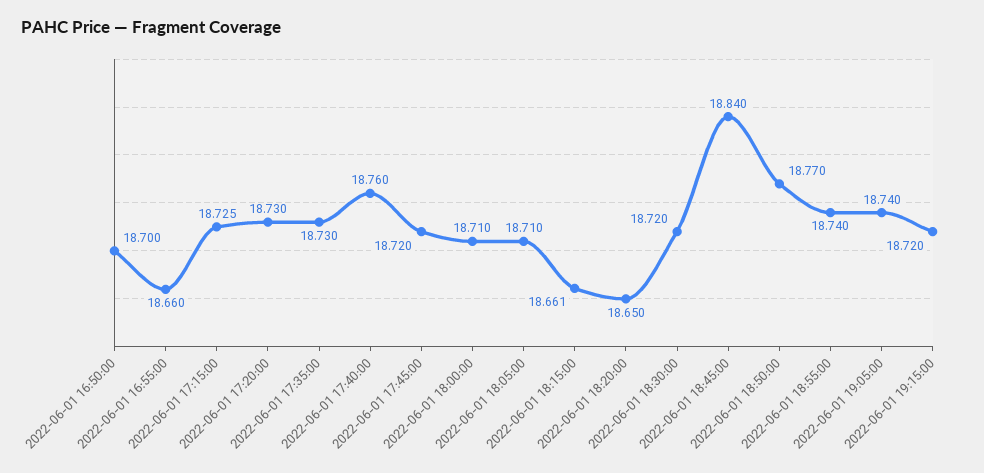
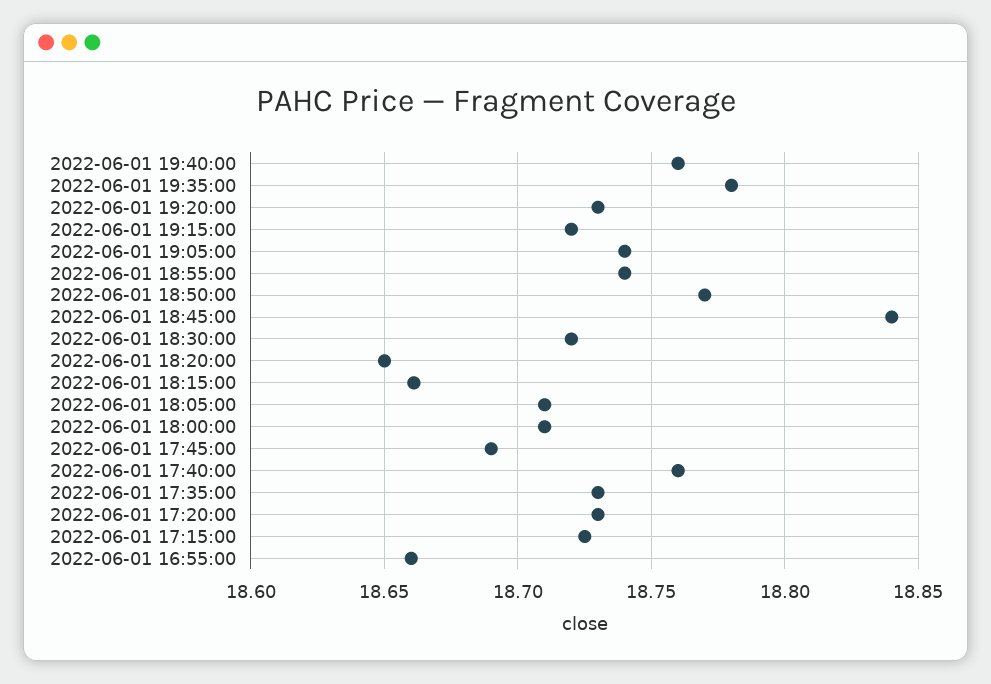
2022-06-01 16:50:00: 18.7 -> none
2022-06-01 17:45:00: 18.72 -> 18.69
2022-06-01 19:40:00: none -> 18.76
2022-06-01 19:35:00: none -> 18.78
2022-06-01 19:20:00: none -> 18.73

